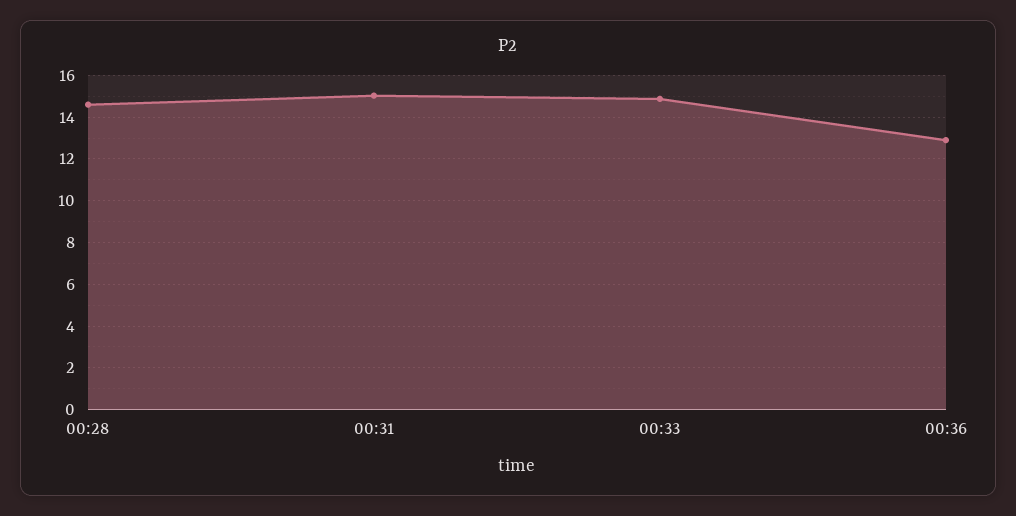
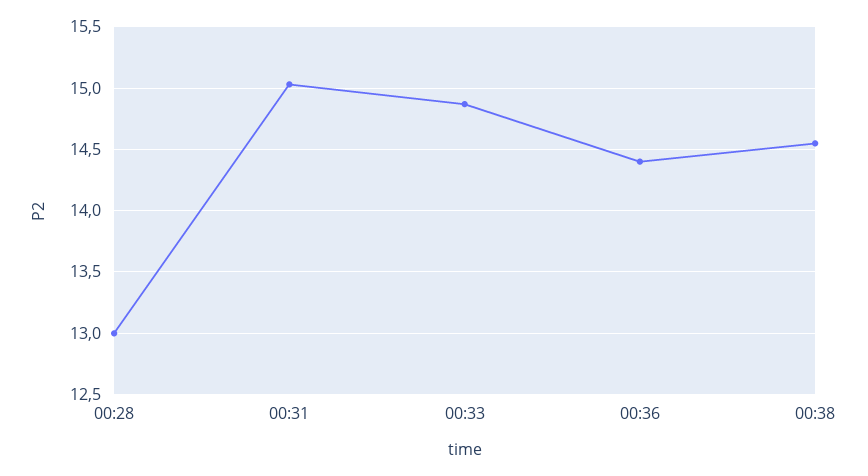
00:28: 14.5 -> 13
00:36: 13 -> 14.4
00:38: none -> 14.55

